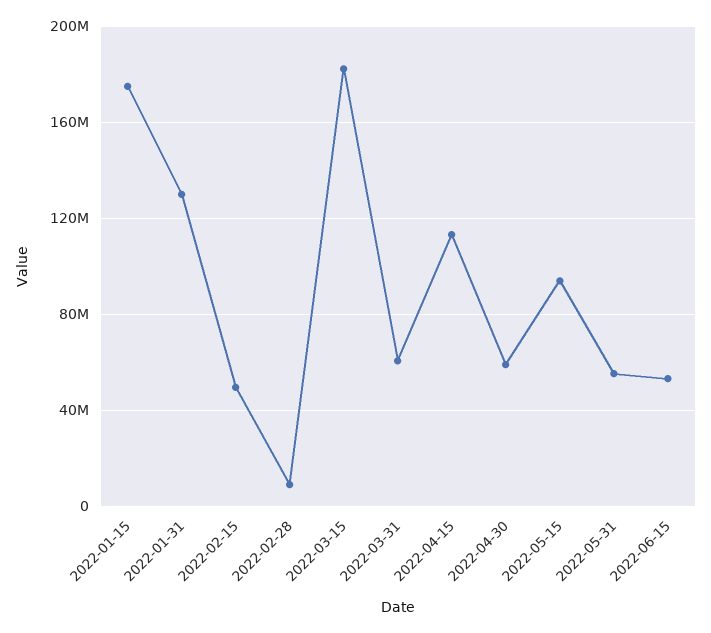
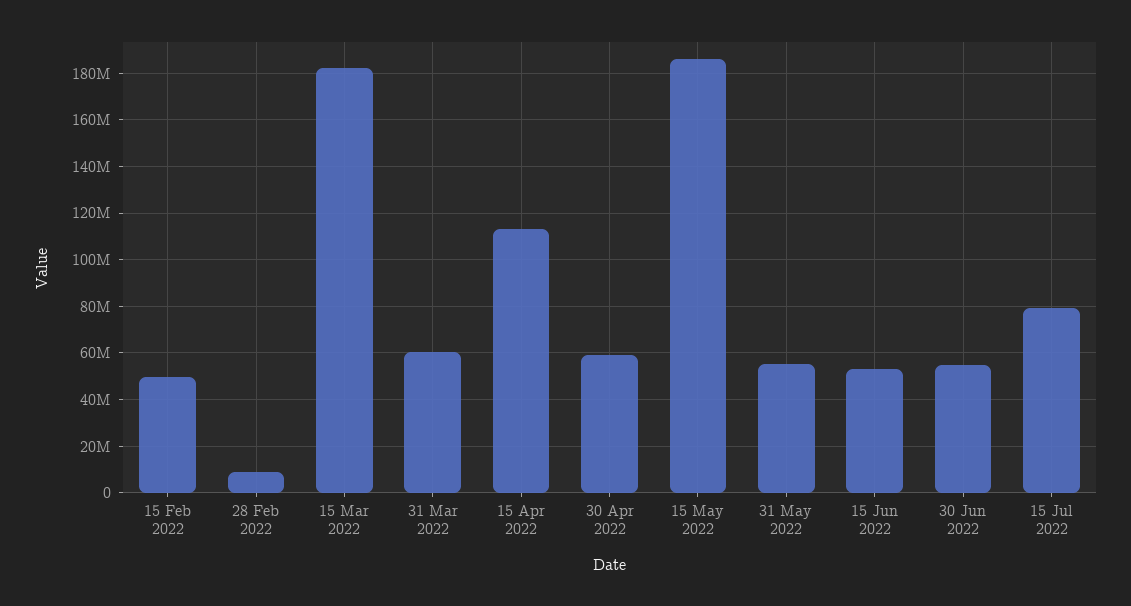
2022-01-15: 175000000 -> none
2022-01-31: 130000000 -> none
2022-05-15: 95000000 -> 185000000
30 Jun 2022: none -> 55000000
15 Jul 2022: none -> 80000000

